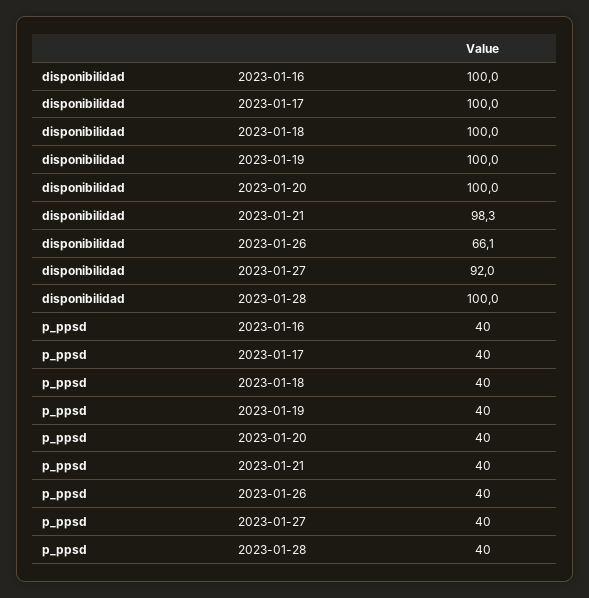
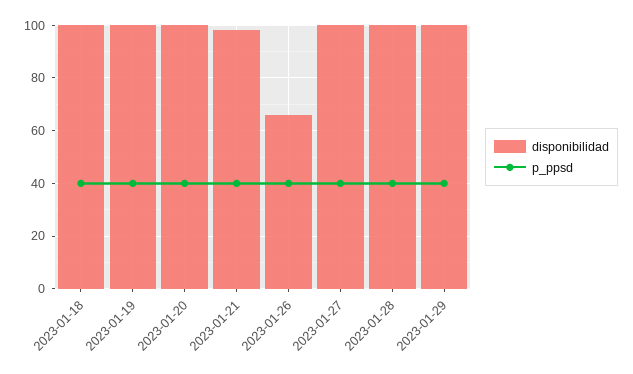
disponibilidad, 2023-01-16: 100 -> none
disponibilidad, 2023-01-17: 100 -> none
disponibilidad, 2023-01-27: 92 -> 100
p_ppsd, 2023-01-16: 40 -> none
p_ppsd, 2023-01-17: 40 -> none
disponibilidad, 2023-01-29: none -> 100
p_ppsd, 2023-01-29: none -> 40

